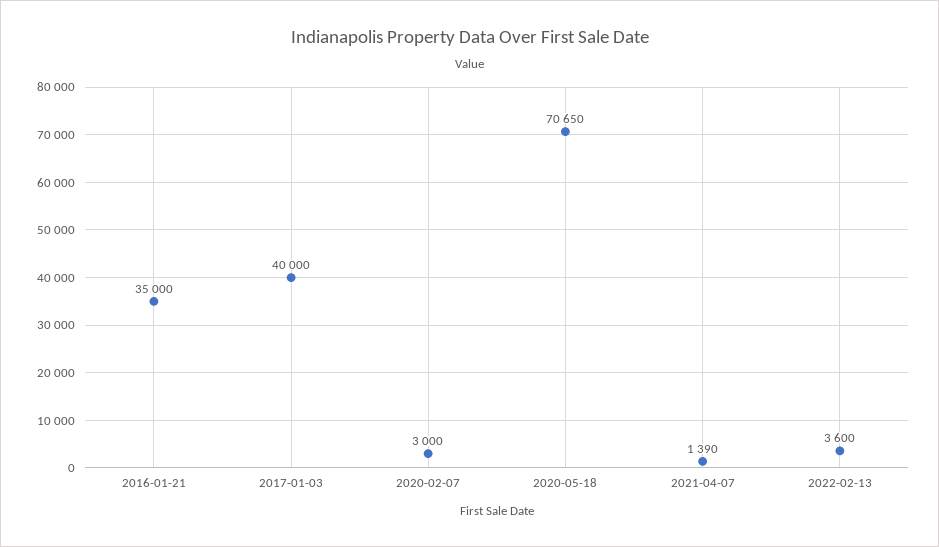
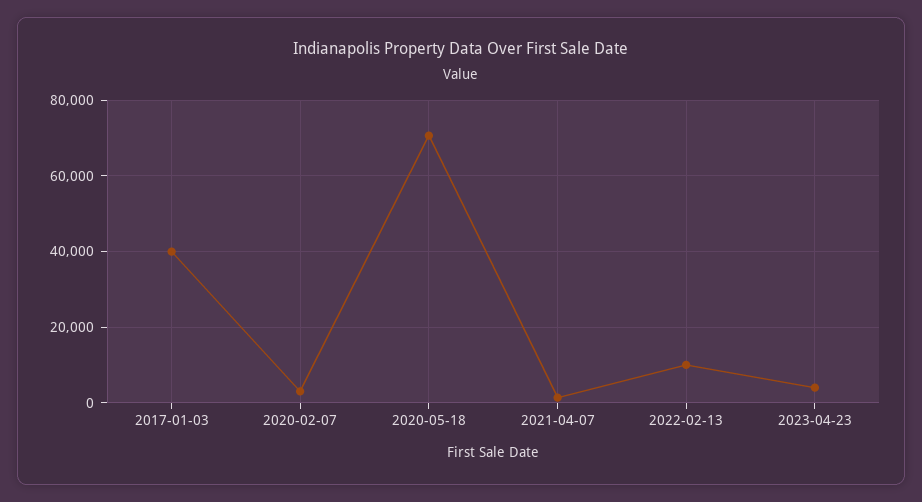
2016-01-21: 35000 -> none
2022-02-13: 3600 -> 10000
2023-04-23: none -> 4000

